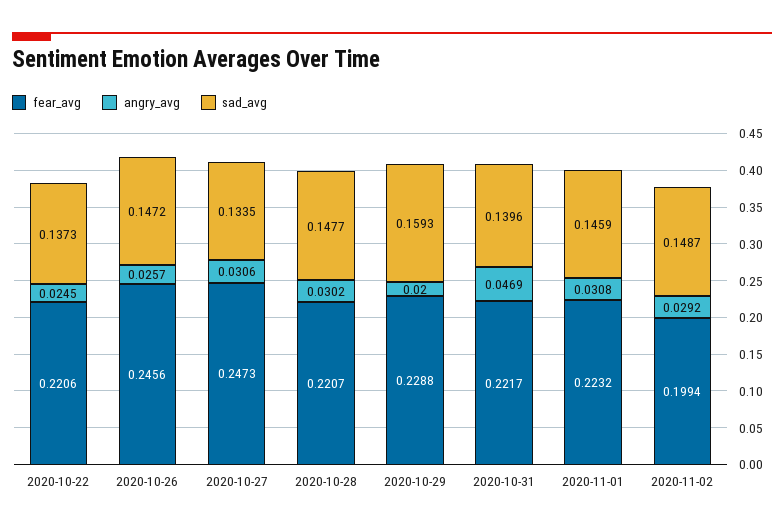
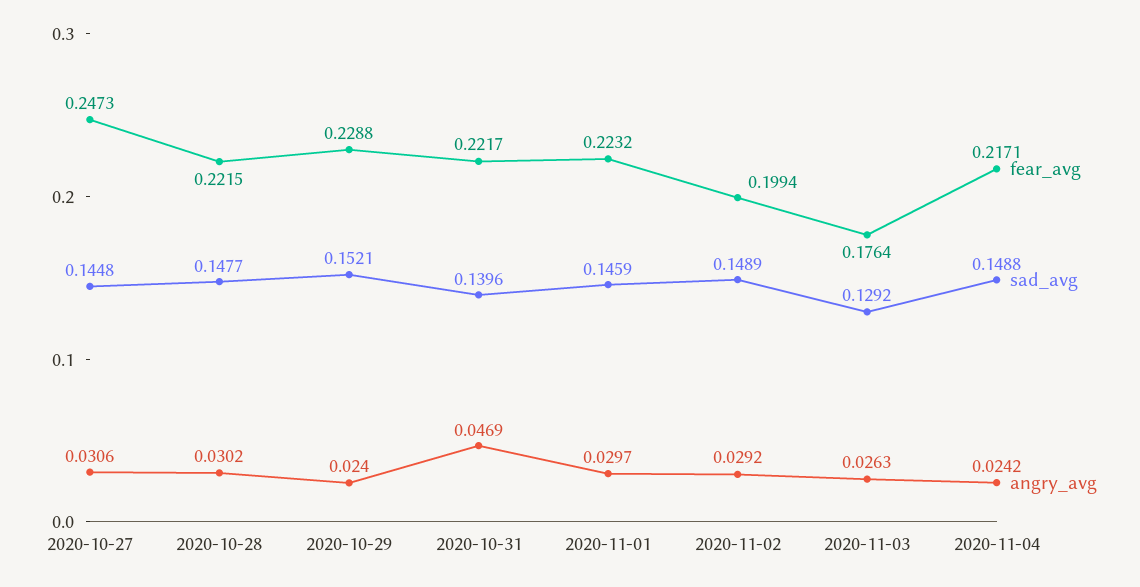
fear_avg, 2020-10-22: 0.2206 -> none
angry_avg, 2020-10-22: 0.0245 -> none
sad_avg, 2020-10-22: 0.1373 -> none
fear_avg, 2020-10-26: 0.2456 -> none
angry_avg, 2020-10-26: 0.0257 -> none
sad_avg, 2020-10-26: 0.1472 -> none
sad_avg, 2020-10-27: 0.1335 -> 0.1448
fear_avg, 2020-10-28: 0.2207 -> 0.2215
angry_avg, 2020-10-29: 0.02 -> 0.024
sad_avg, 2020-10-29: 0.1593 -> 0.1521
angry_avg, 2020-11-01: 0.0308 -> 0.0297
sad_avg, 2020-11-02: 0.1487 -> 0.1489
fear_avg, 2020-11-03: none -> 0.1764
sad_avg, 2020-11-03: none -> 0.1292
angry_avg, 2020-11-03: none -> 0.0263
fear_avg, 2020-11-04: none -> 0.2171
sad_avg, 2020-11-04: none -> 0.1488
angry_avg, 2020-11-04: none -> 0.0242

